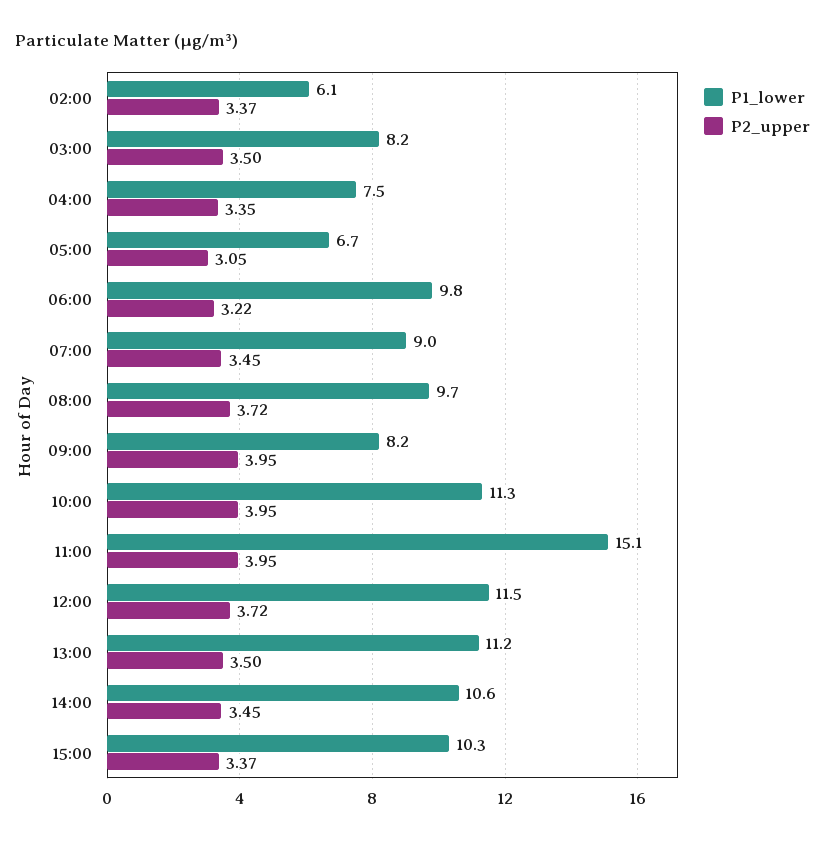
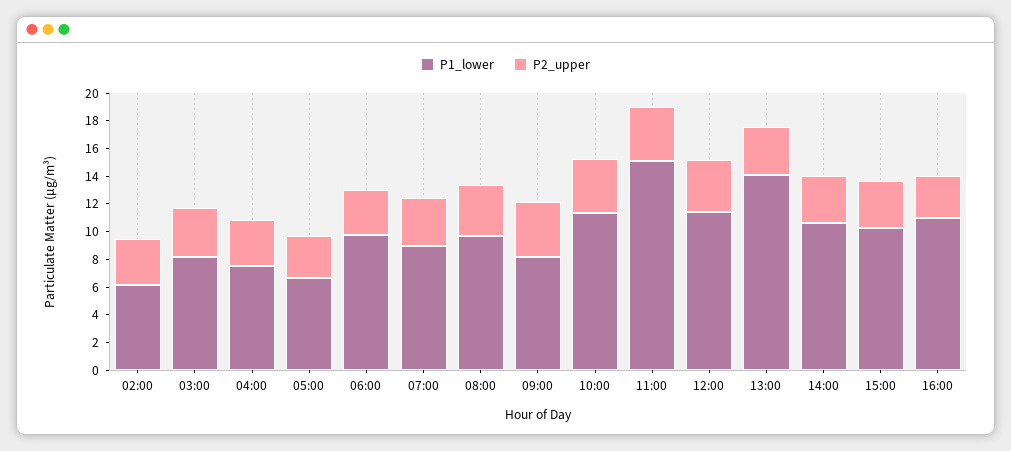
P1_lower, 13:00: 11.2 -> 14
P1_lower, 16:00: none -> 11
P2_upper, 16:00: none -> 3

